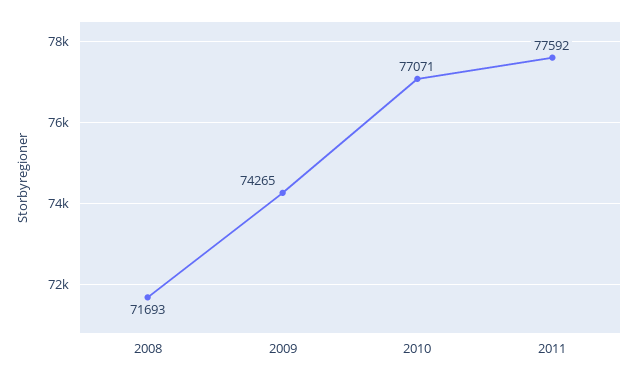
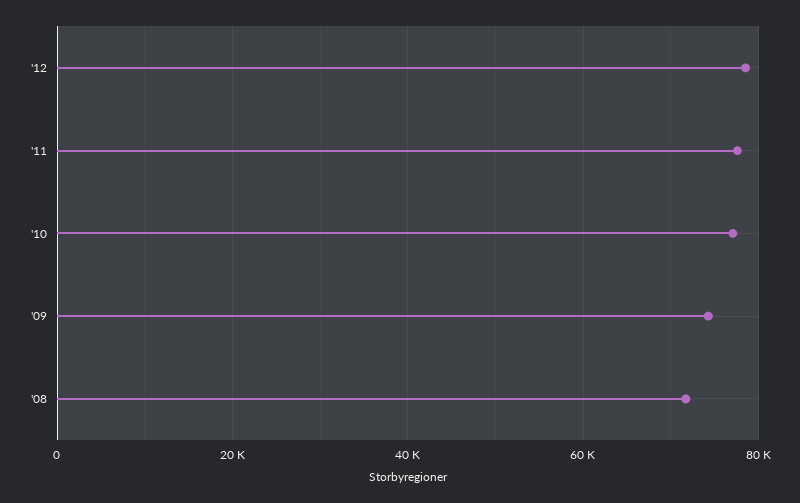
'12: none -> 78000

